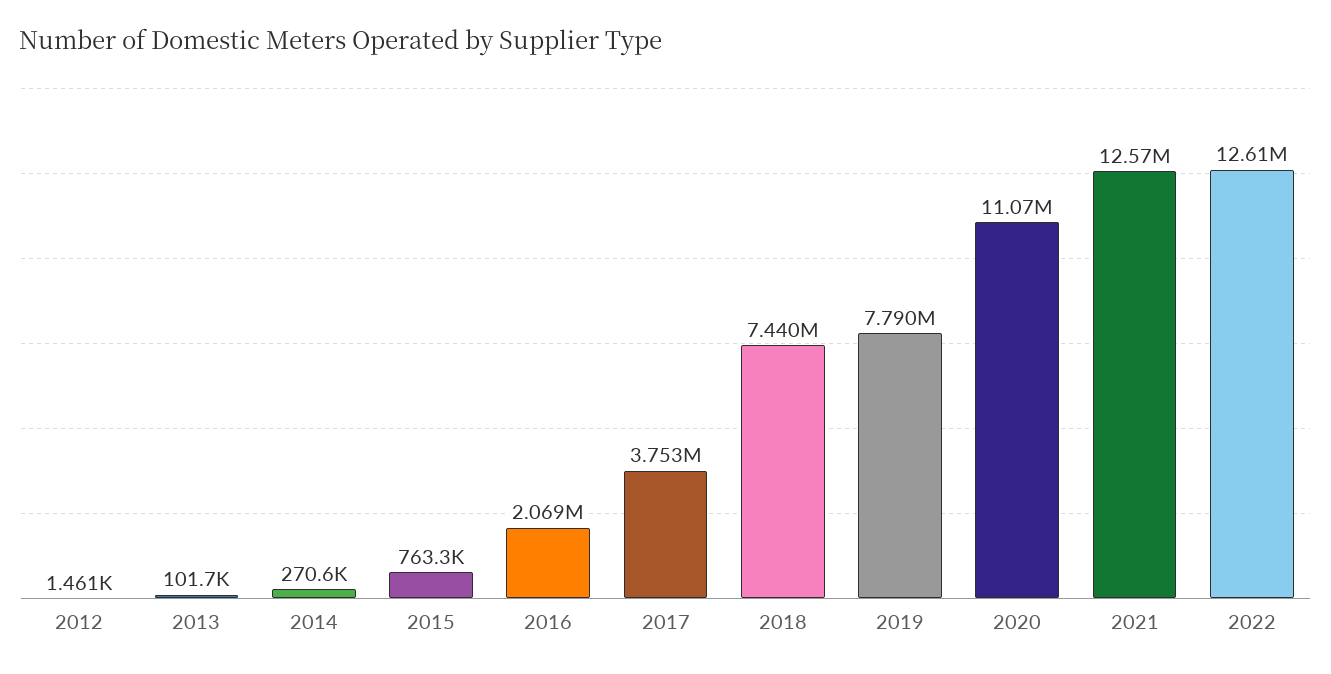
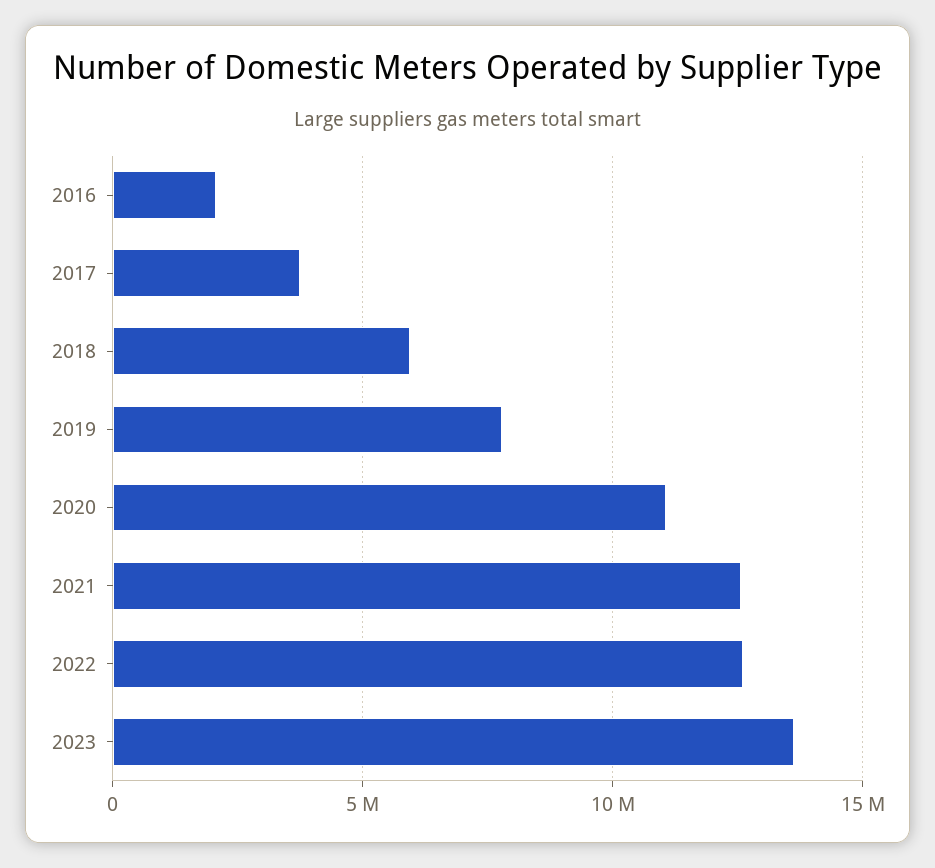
2012: 1461 -> none
2013: 101700 -> none
2014: 270600 -> none
2015: 763300 -> none
2018: 7440000 -> 6000000
2023: none -> 13500000

